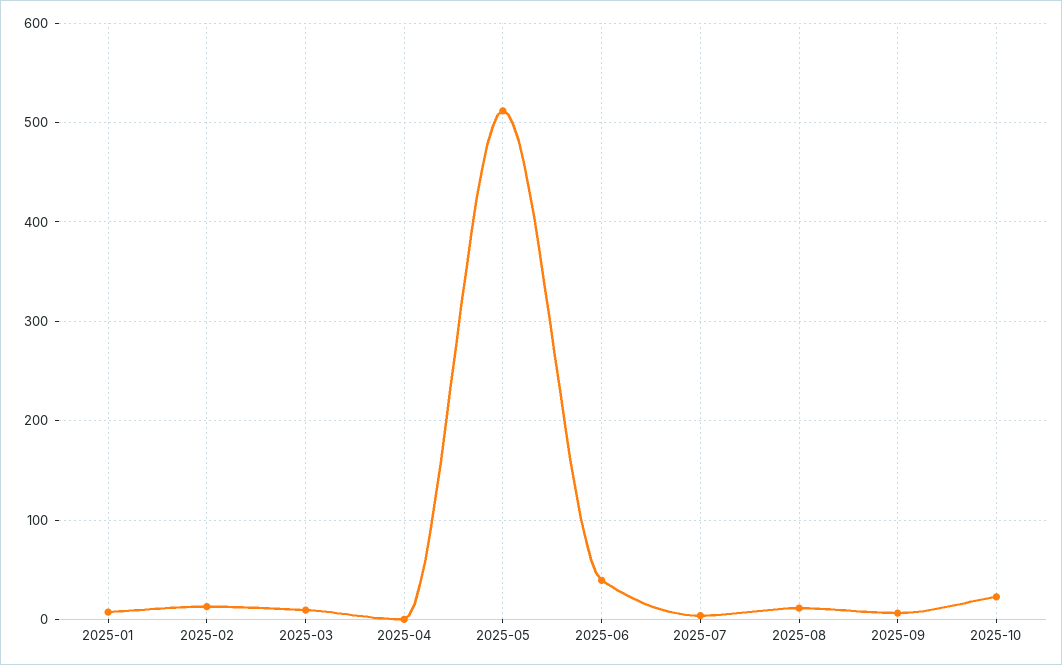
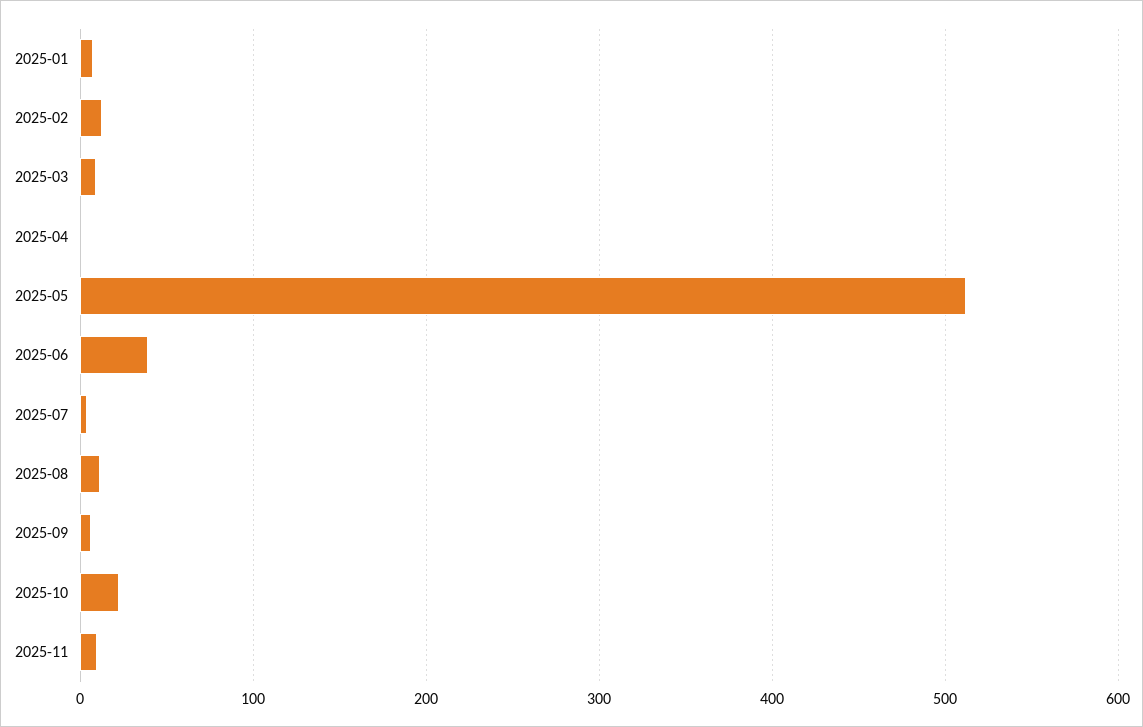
2025-11: none -> 10

